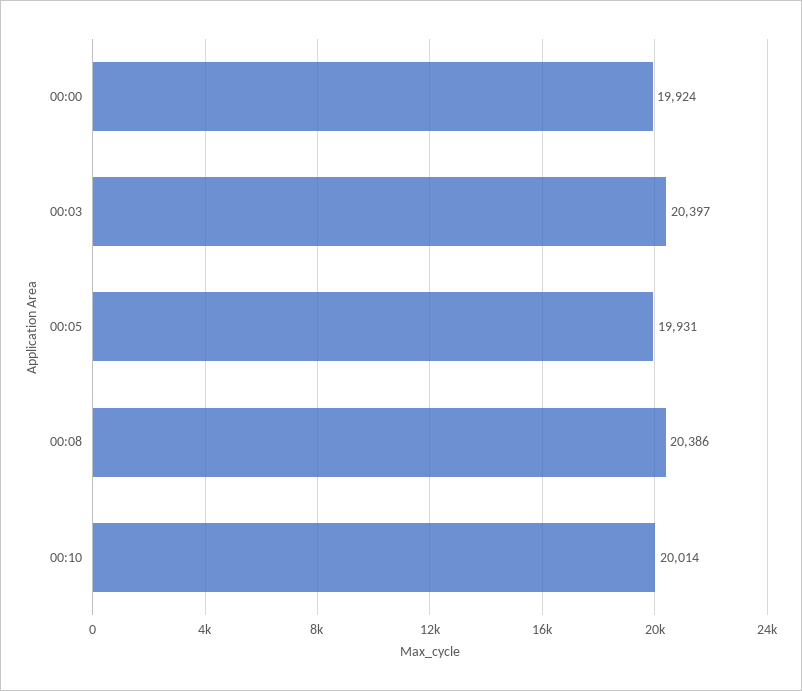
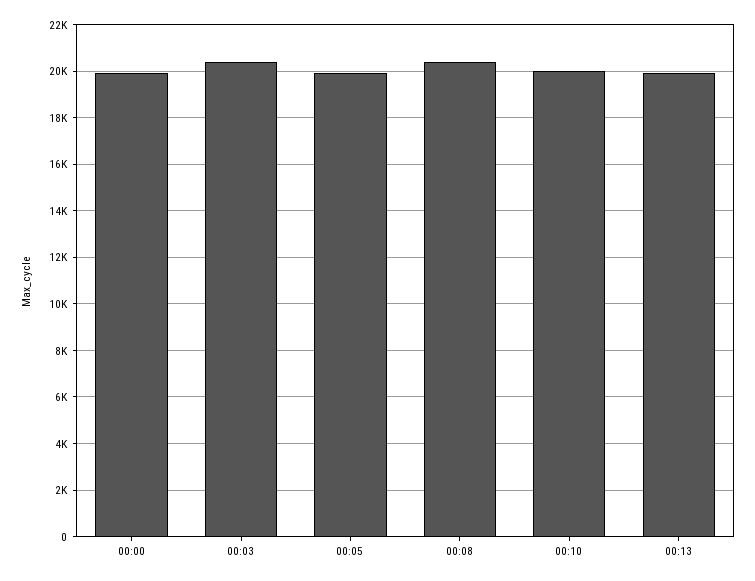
00:13: none -> 20000

